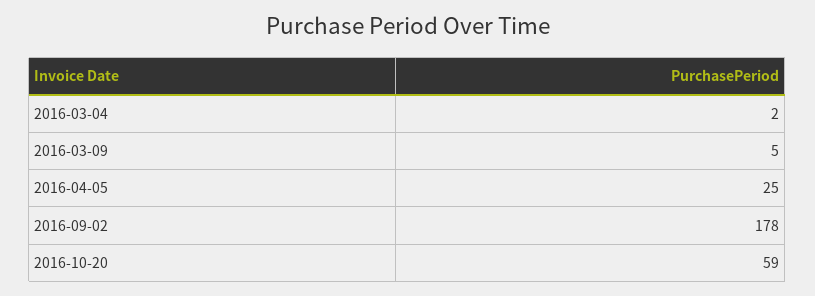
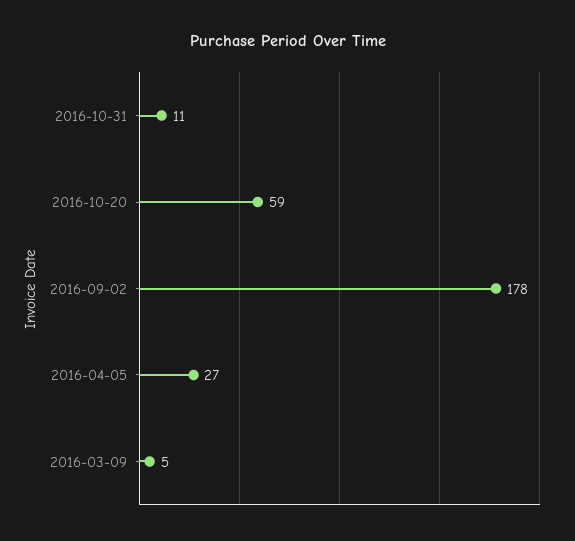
2016-03-04: 2 -> none
2016-04-05: 25 -> 27
2016-10-31: none -> 11

